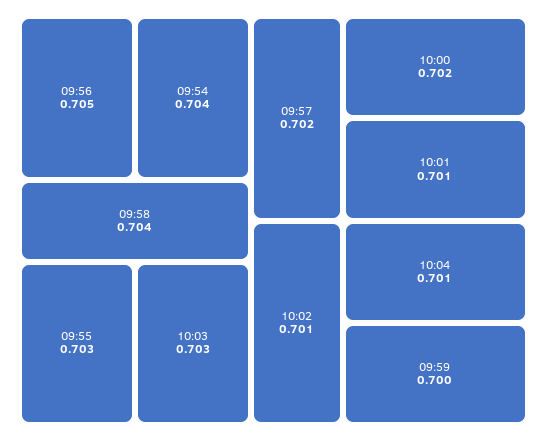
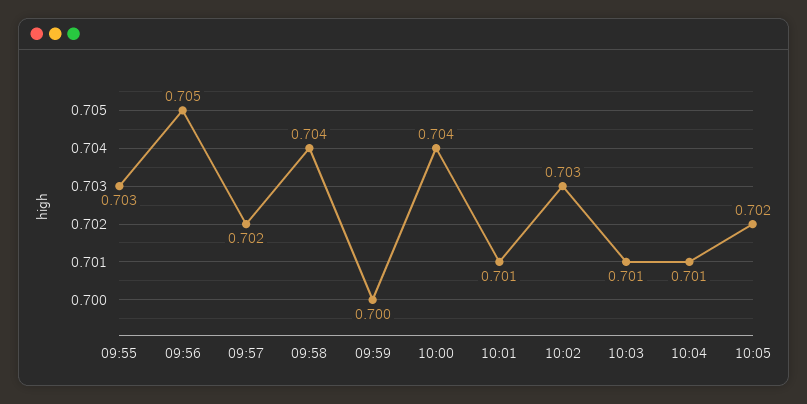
09:54: 0.704 -> none
10:03: 0.703 -> 0.701
10:00: 0.702 -> 0.704
10:02: 0.701 -> 0.703
10:05: none -> 0.702

